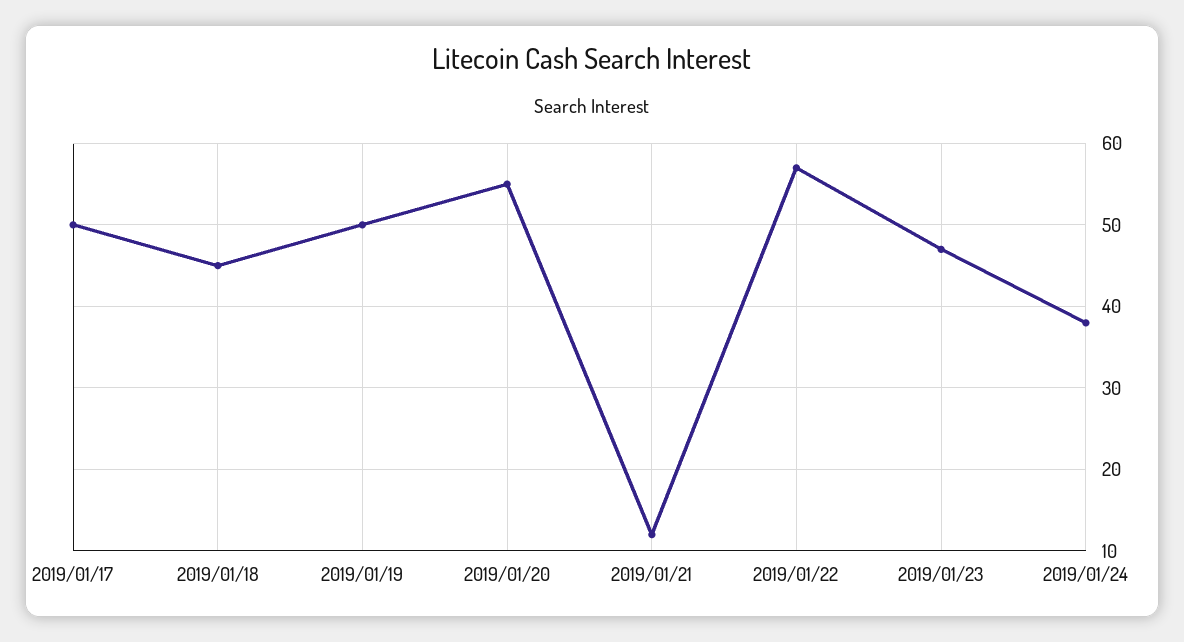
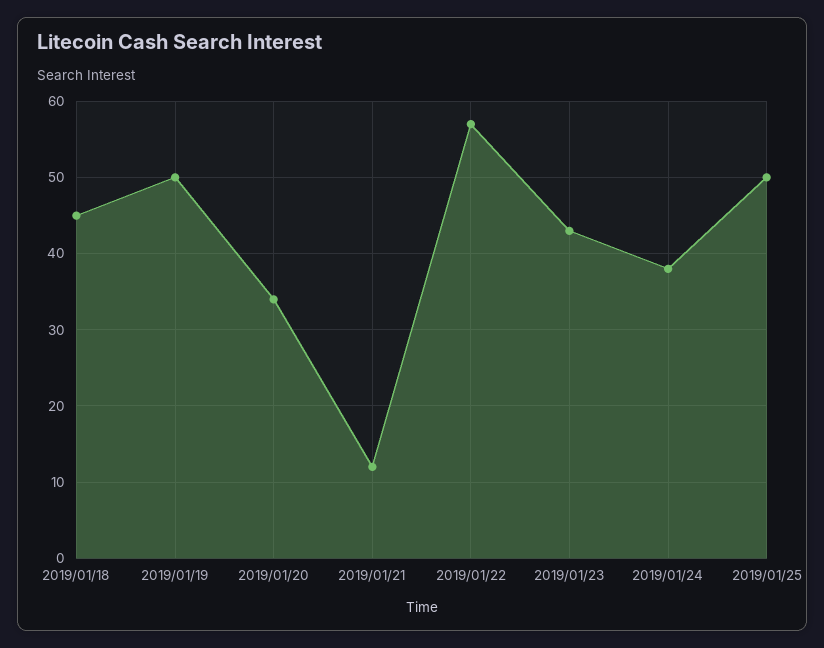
2019/01/17: 50 -> none
2019/01/20: 55 -> 34
2019/01/23: 47 -> 43
2019/01/25: none -> 50

